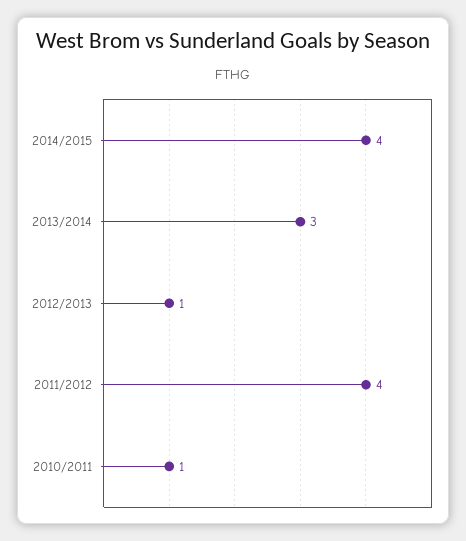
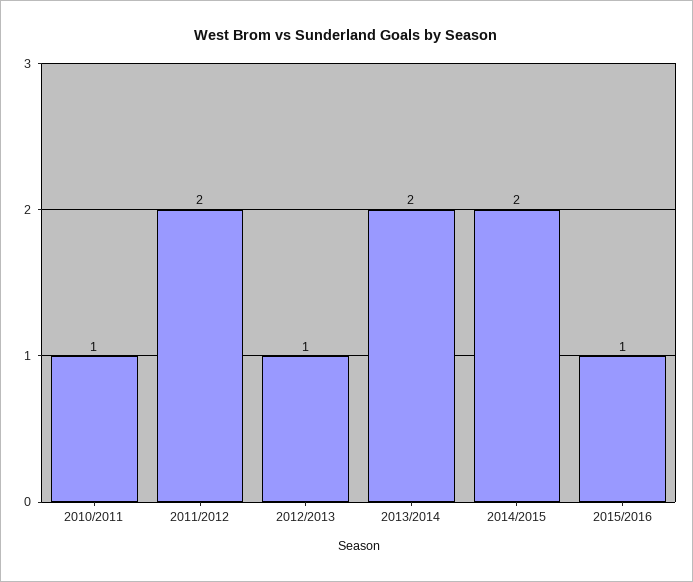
2014/2015: 4 -> 2
2013/2014: 3 -> 2
2011/2012: 4 -> 2
2015/2016: none -> 1

